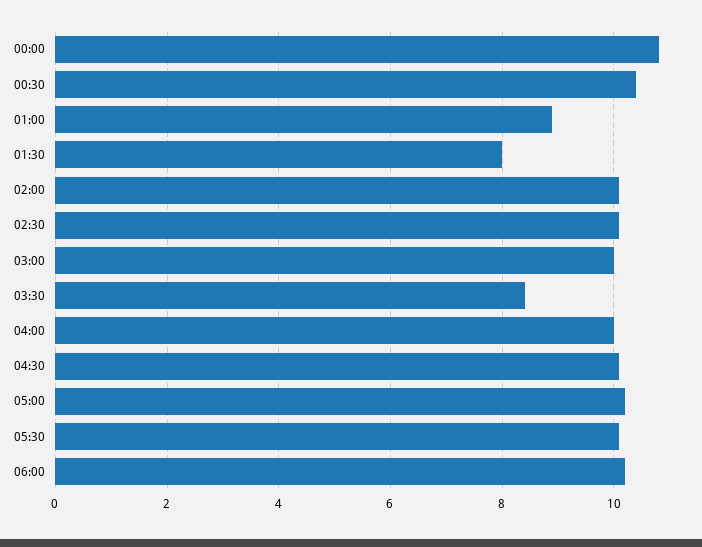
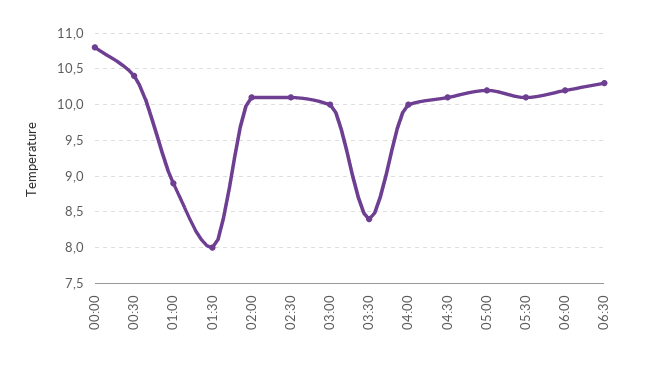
06:30: none -> 10.3

